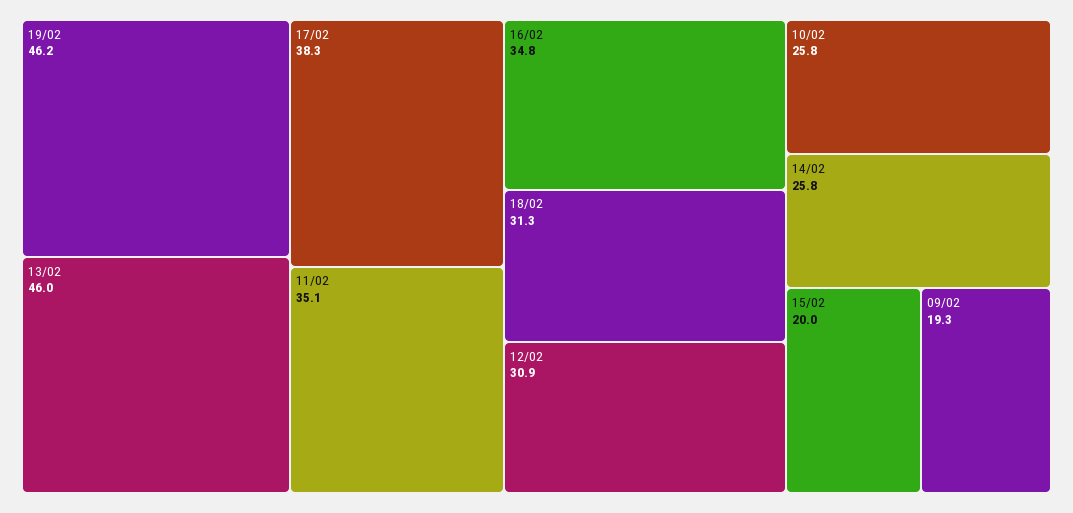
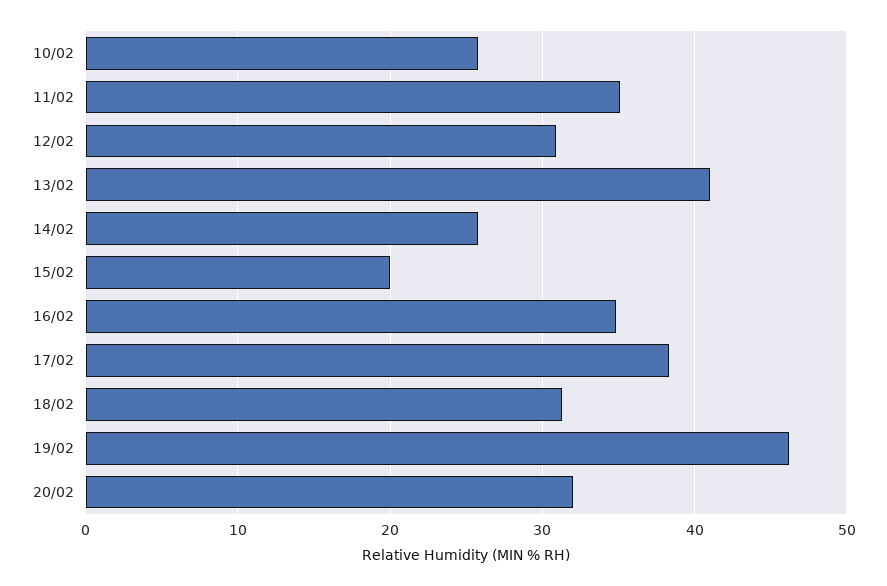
13/02: 46 -> 41
09/02: 19.3 -> none
20/02: none -> 32

